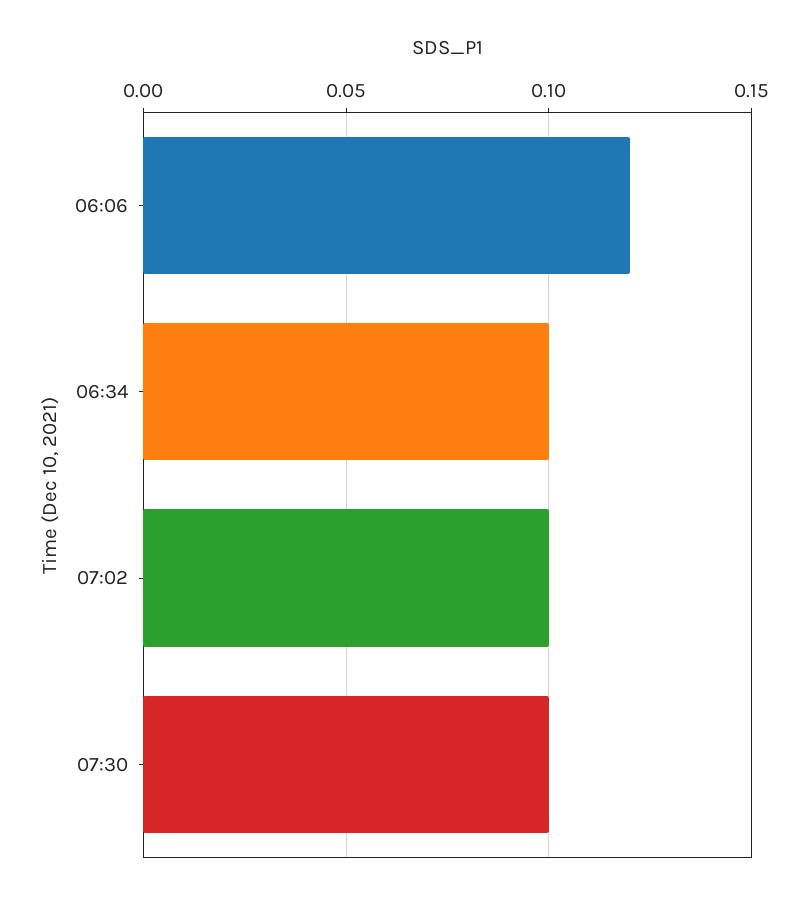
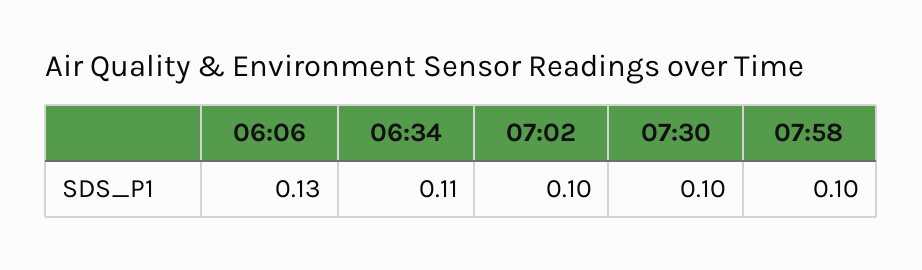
06:06: 0.12 -> 0.13
06:34: 0.1 -> 0.11
07:58: none -> 0.1

